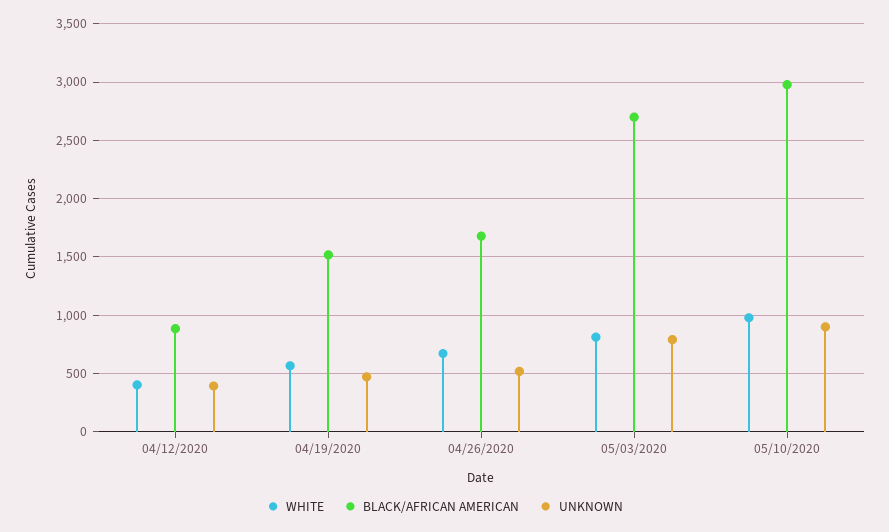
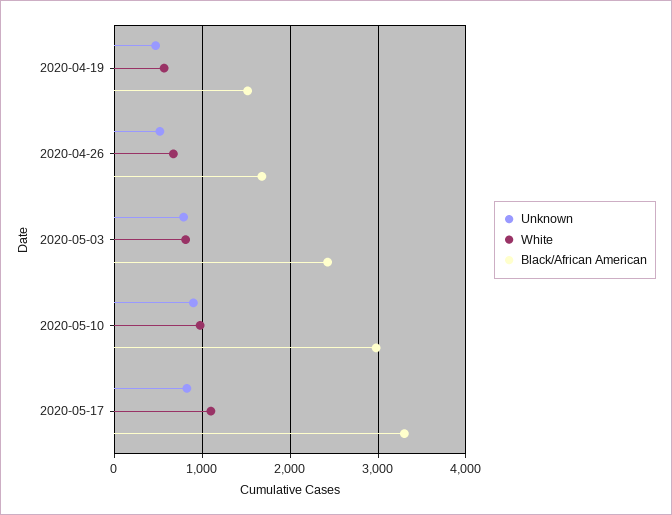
WHITE, 04/12/2020: 400 -> none
BLACK/AFRICAN AMERICAN, 04/12/2020: 900 -> none
UNKNOWN, 04/12/2020: 400 -> none
BLACK/AFRICAN AMERICAN, 05/03/2020: 2700 -> 2400
UNKNOWN, 2020-05-17: none -> 800
WHITE, 2020-05-17: none -> 1100
BLACK/AFRICAN AMERICAN, 2020-05-17: none -> 3300

